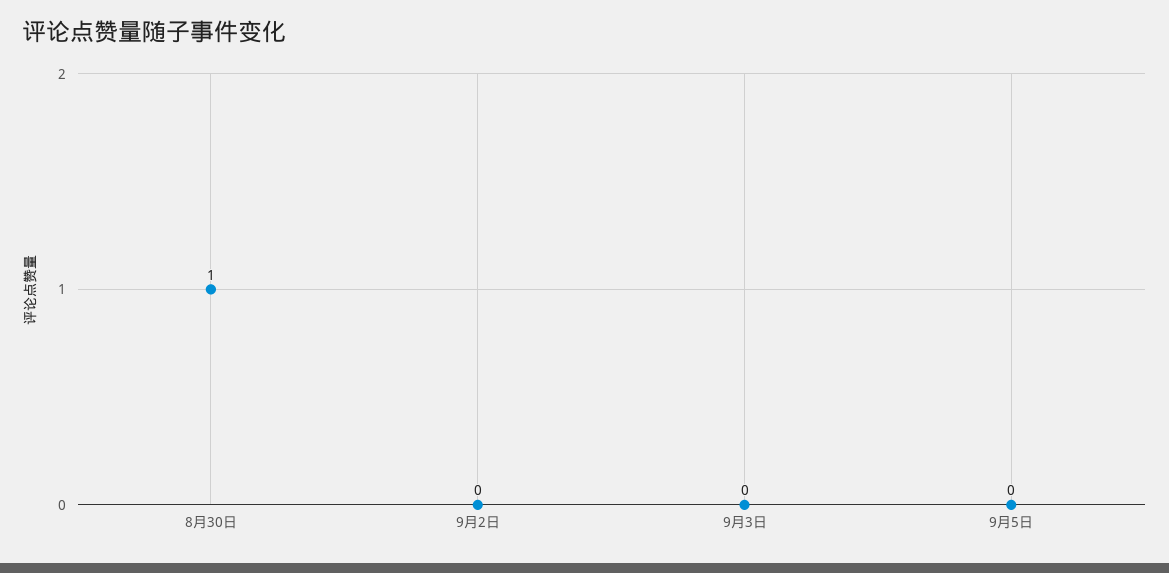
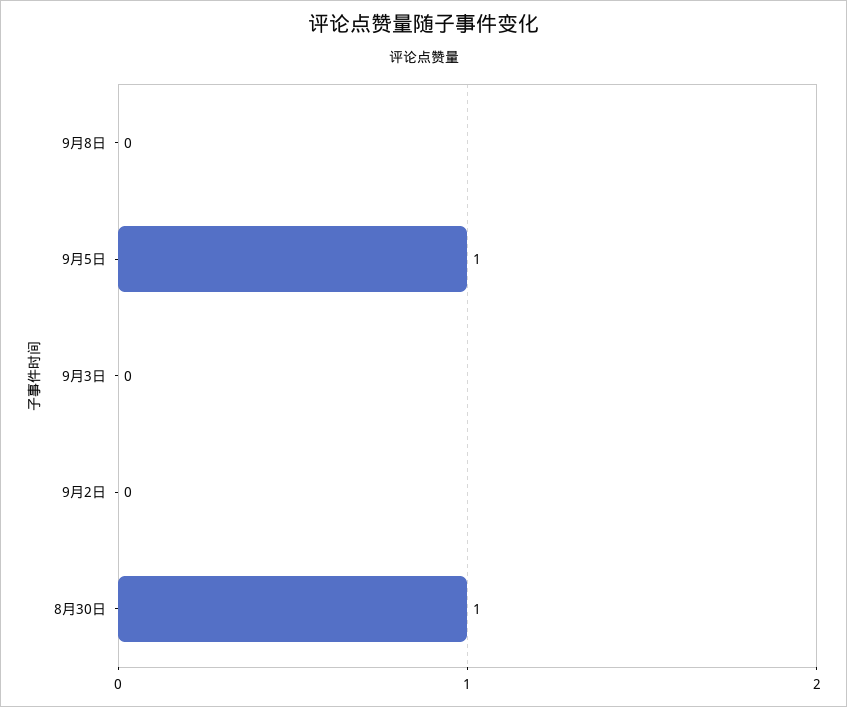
9月5日: 0 -> 1
9月8日: none -> 0

